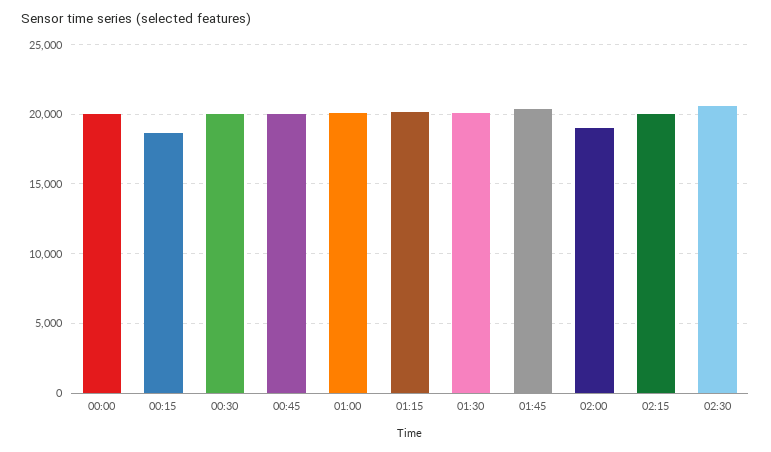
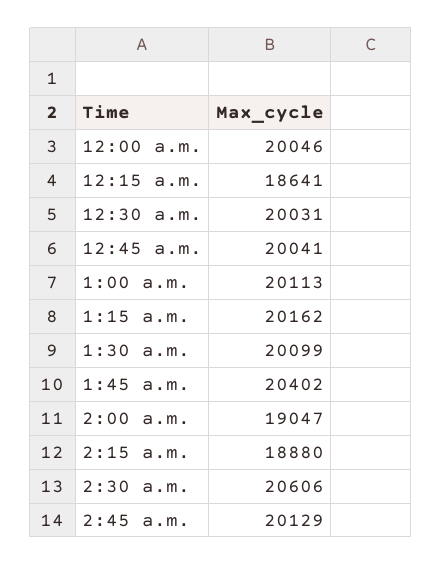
02:15: 20000 -> 18880
2:45 a.m.: none -> 20129

